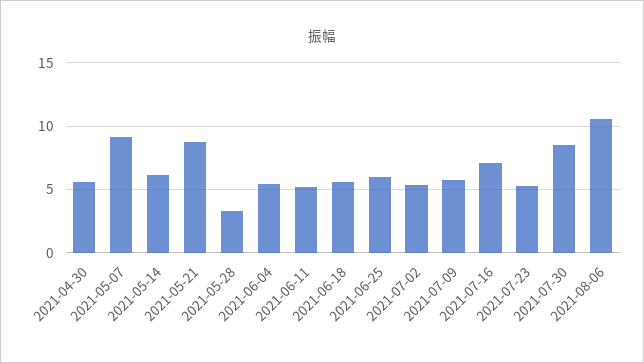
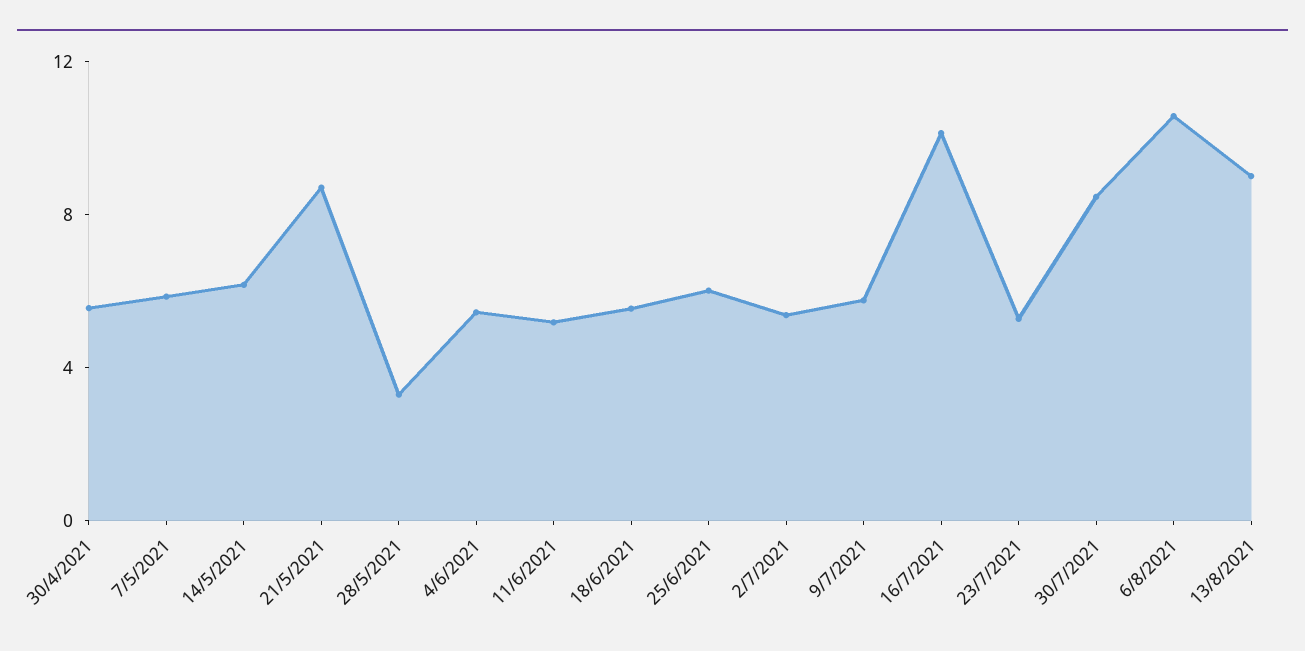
2021-05-07: 9 -> 6
2021-07-16: 7 -> 10
13/8/2021: none -> 9

